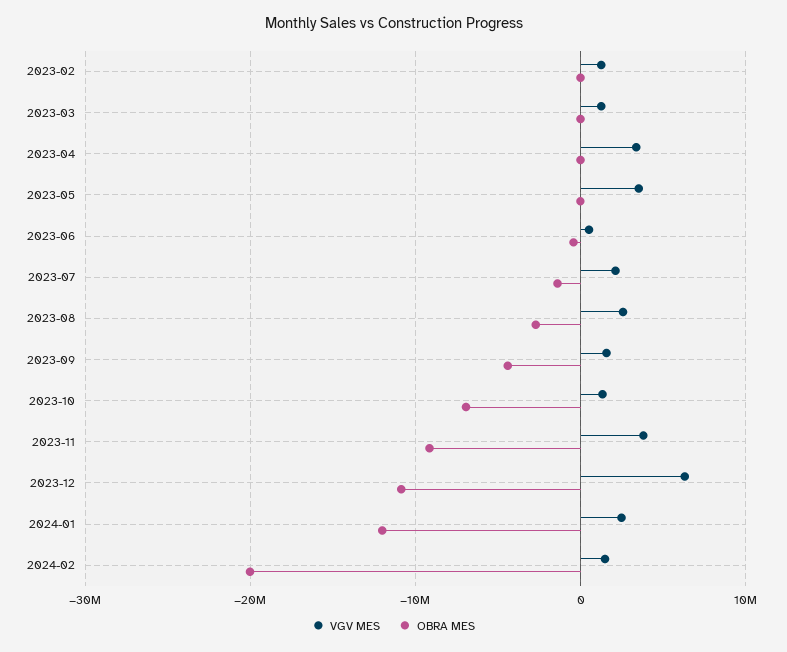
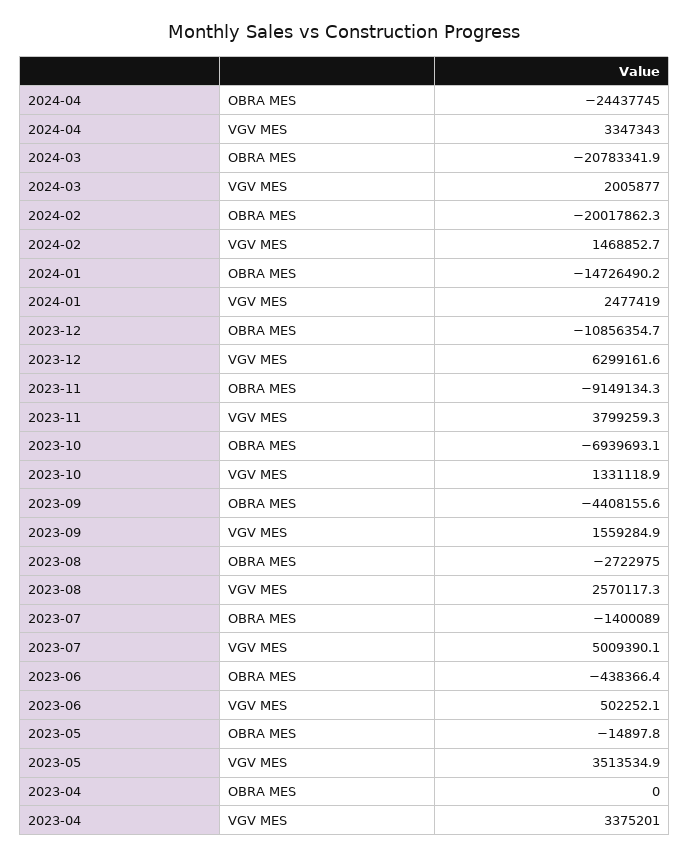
VGV MES, 2023-02: 1000000 -> none
OBRA MES, 2023-02: 0 -> none
VGV MES, 2023-03: 1000000 -> none
OBRA MES, 2023-03: 0 -> none
VGV MES, 2023-07: 2000000 -> 5009390.1
OBRA MES, 2024-01: -12000000 -> -14726490.2
OBRA MES, 2024-04: none -> -24437745
VGV MES, 2024-04: none -> 3347343
OBRA MES, 2024-03: none -> -20783341.9
VGV MES, 2024-03: none -> 2005877

